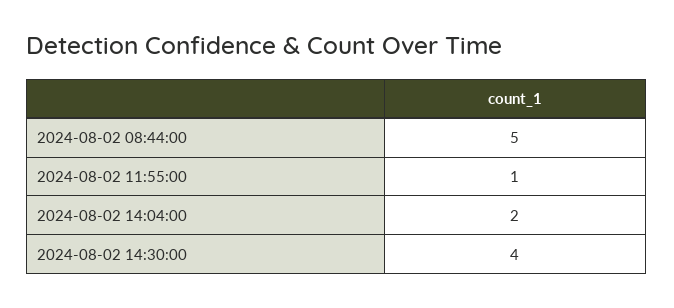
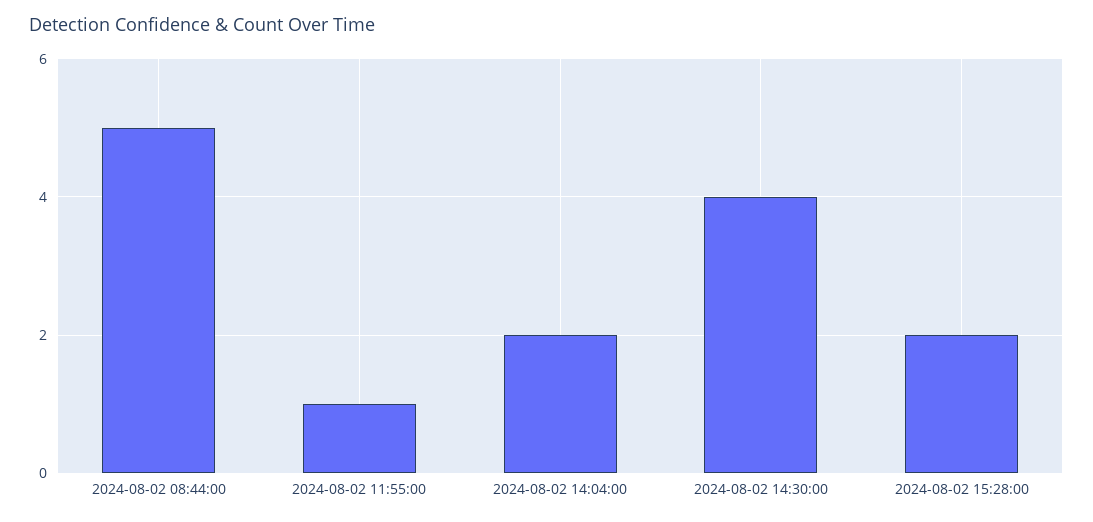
2024-08-02 15:28:00: none -> 2

